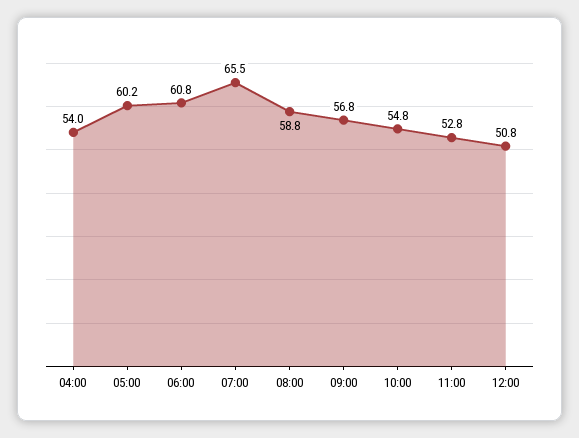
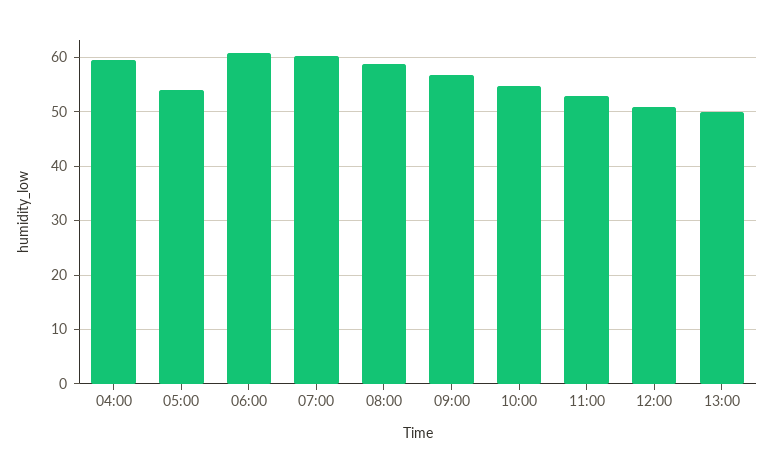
04:00: 54 -> 60
05:00: 60.2 -> 54
07:00: 65.5 -> 60
13:00: none -> 50

